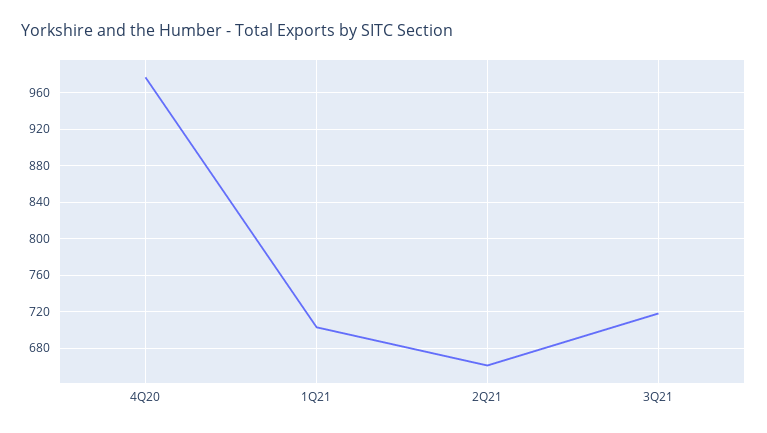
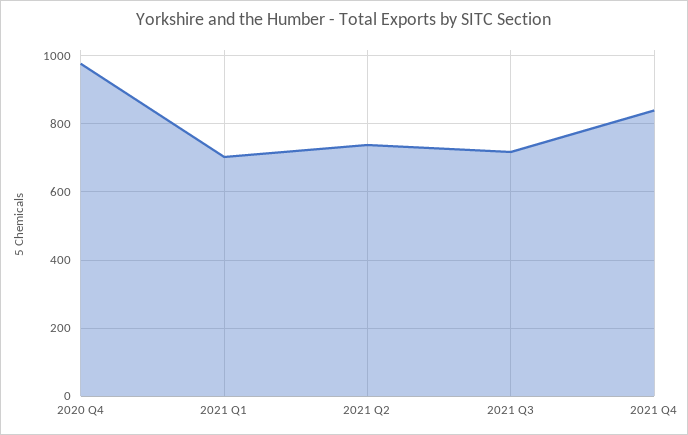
2Q21: 660 -> 740
2021 Q4: none -> 840

